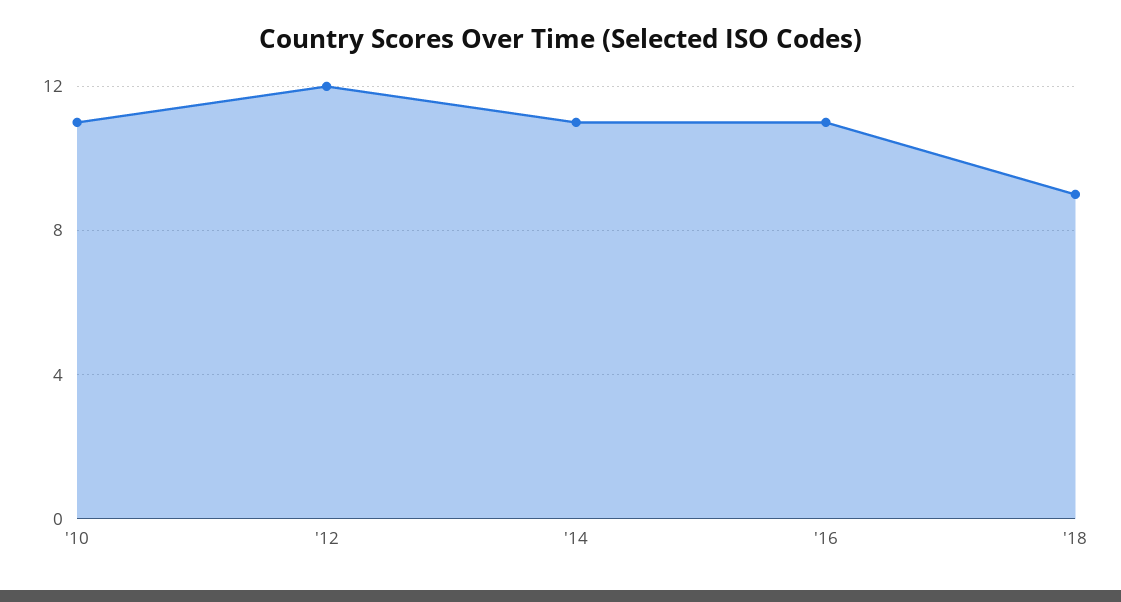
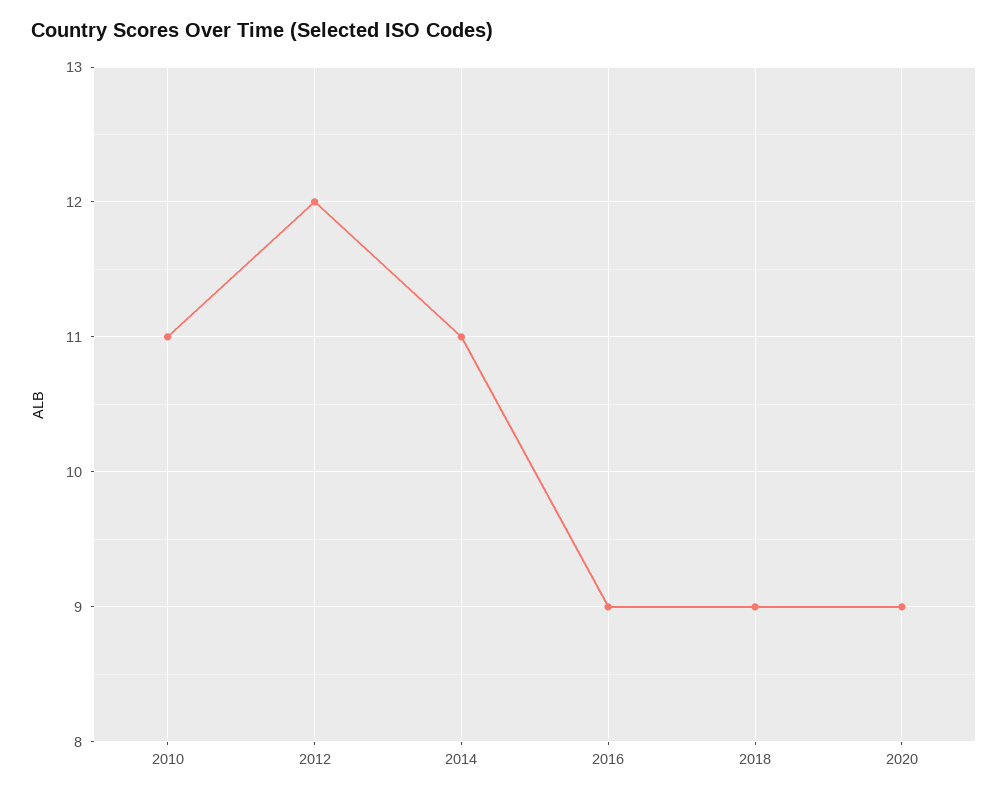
'16: 11 -> 9
2020: none -> 9

